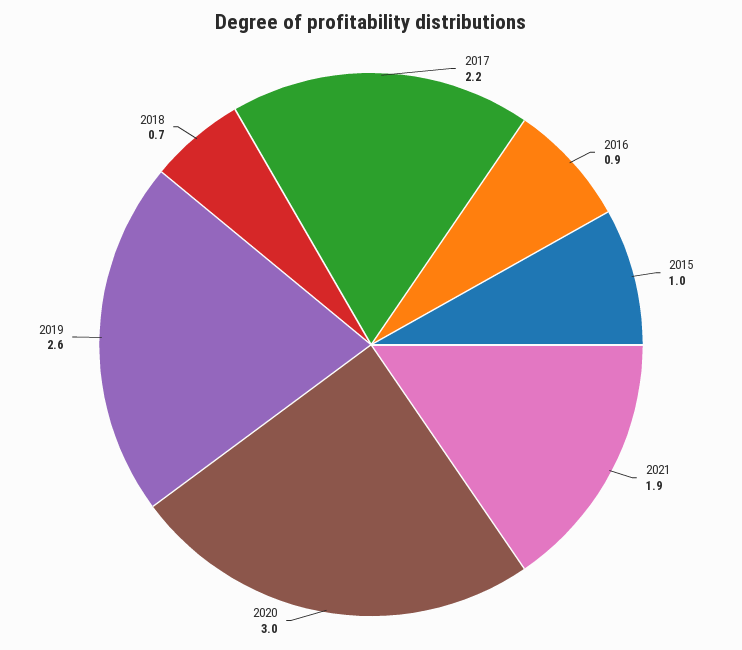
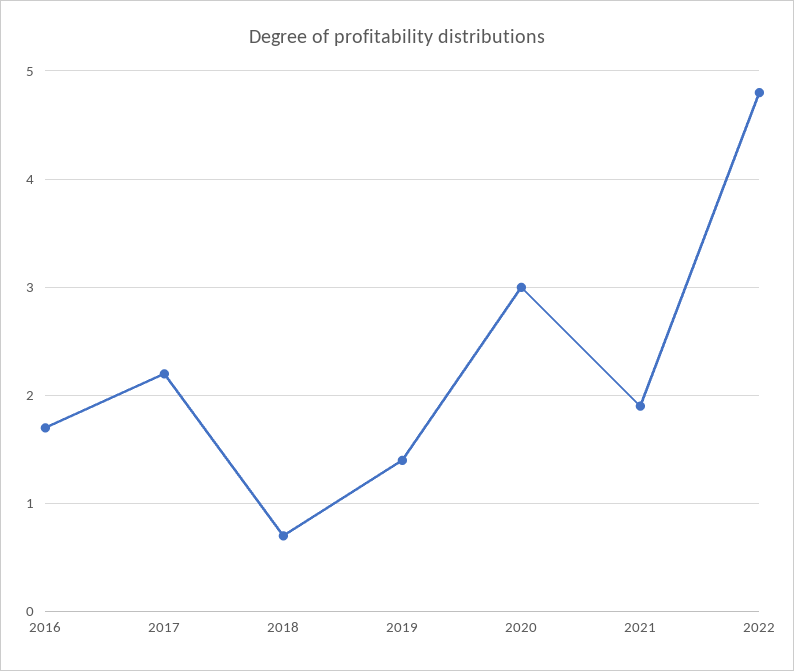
2016: 0.9 -> 1.7
2015: 1 -> none
2019: 2.6 -> 1.4
2022: none -> 4.8

